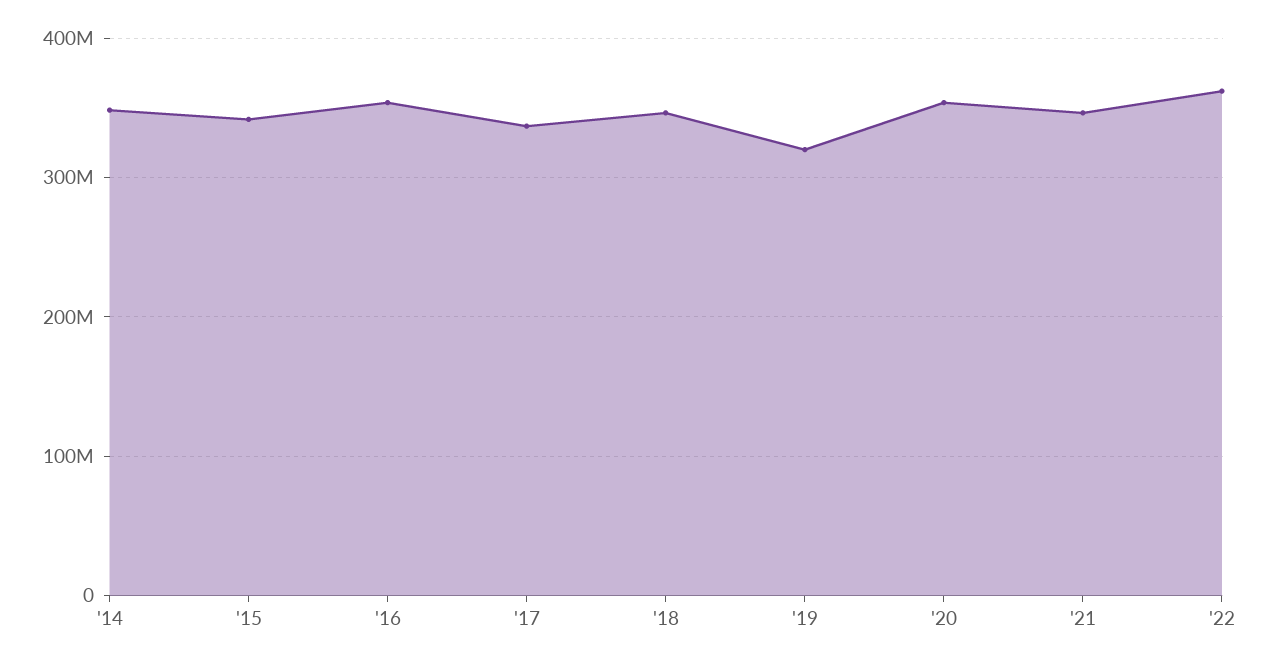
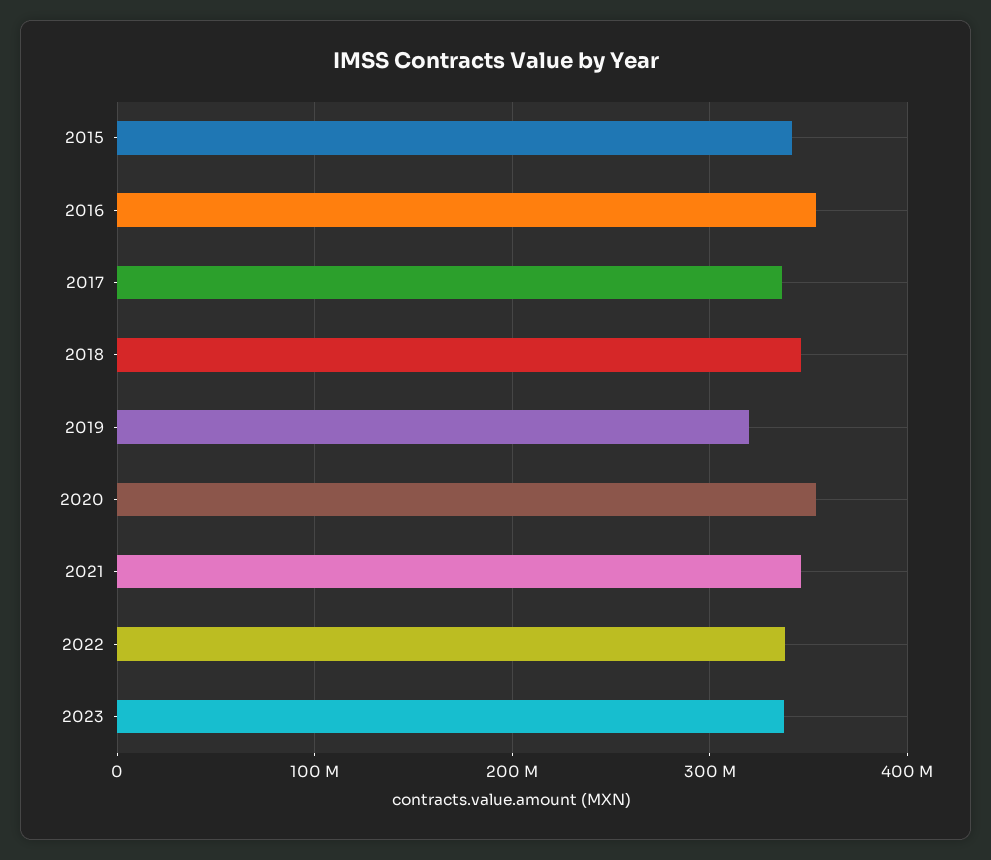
'14: 350000000 -> none
'22: 360000000 -> 340000000
2023: none -> 340000000

